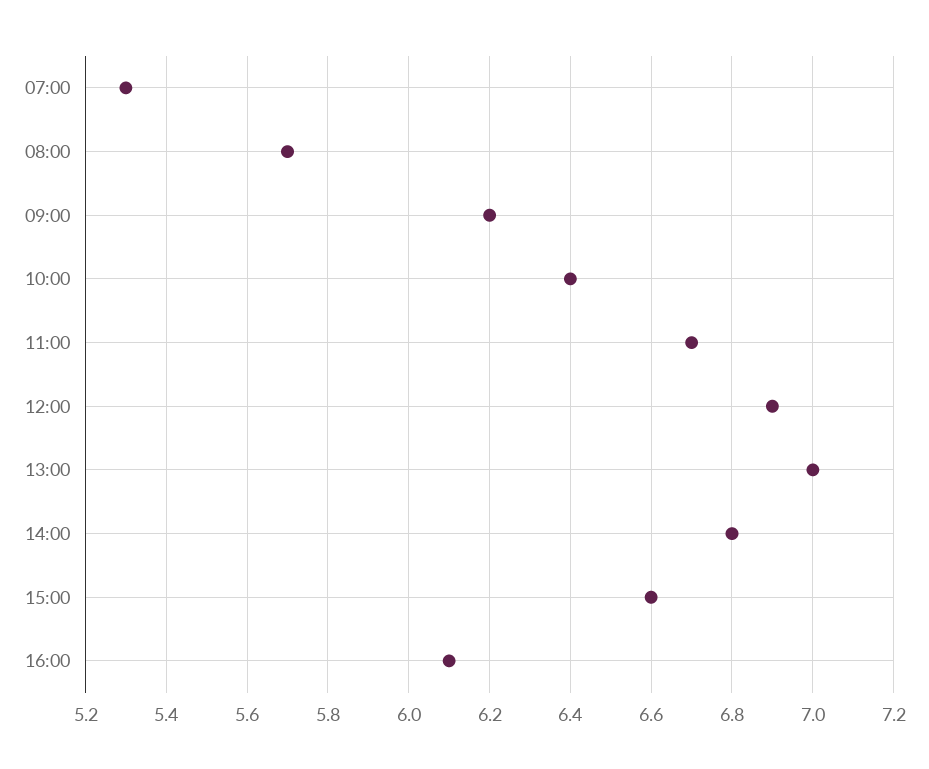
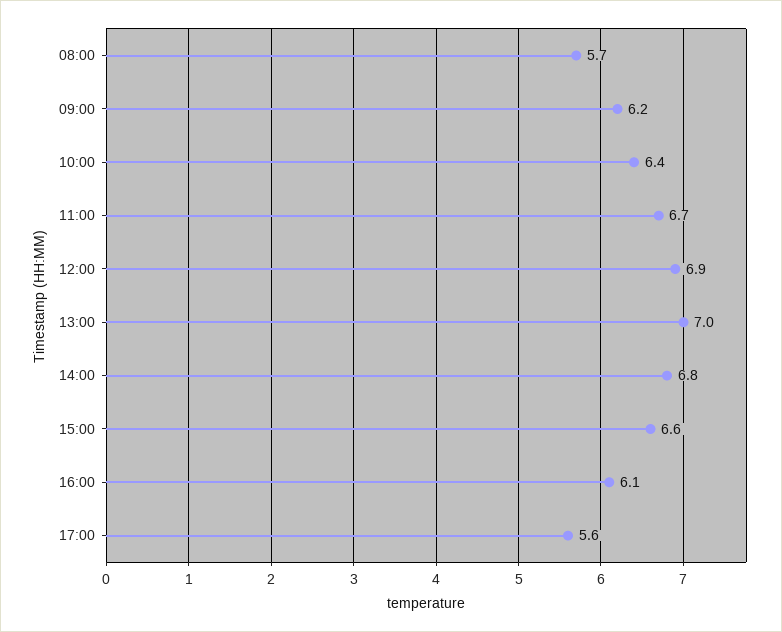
07:00: 5.3 -> none
17:00: none -> 5.6

